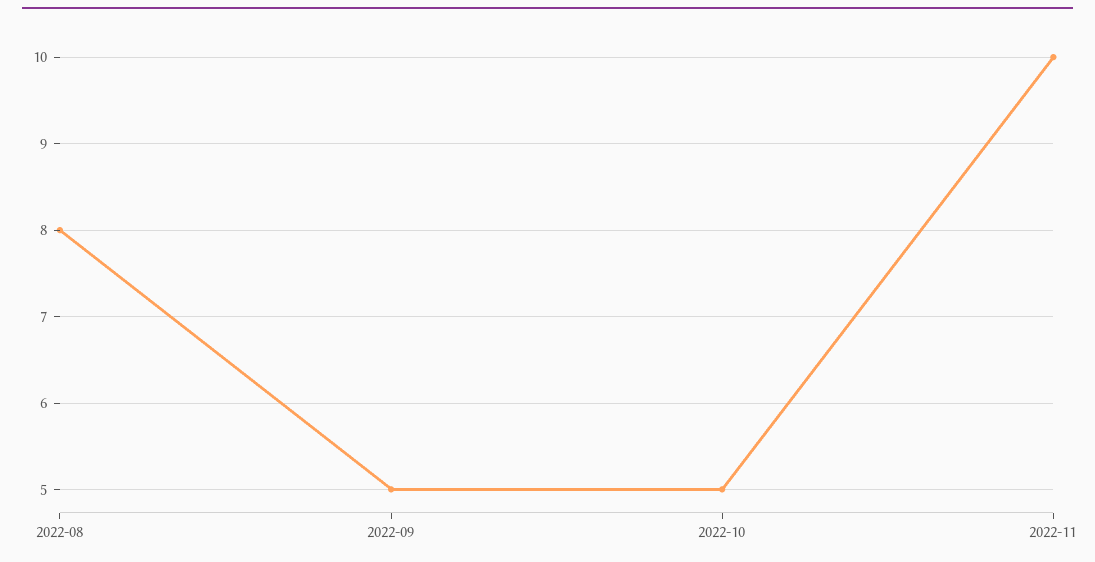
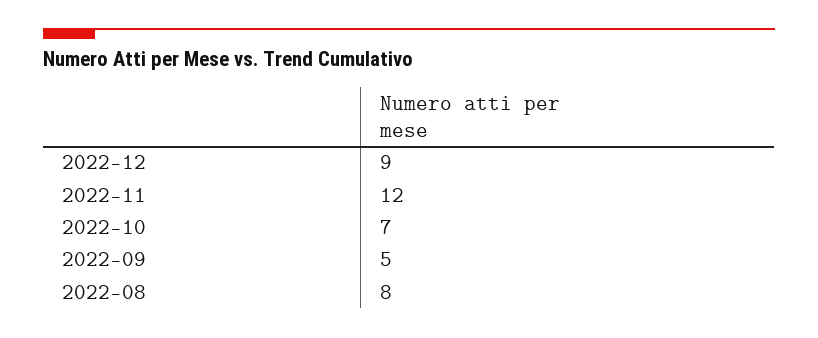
2022-10: 5 -> 7
2022-11: 10 -> 12
2022-12: none -> 9

